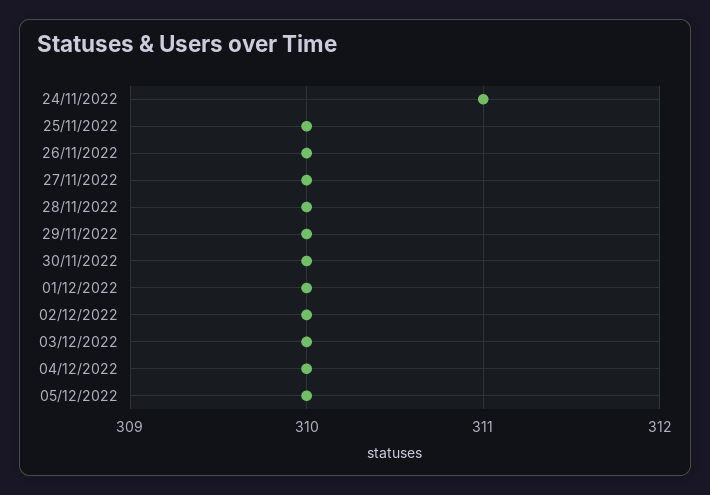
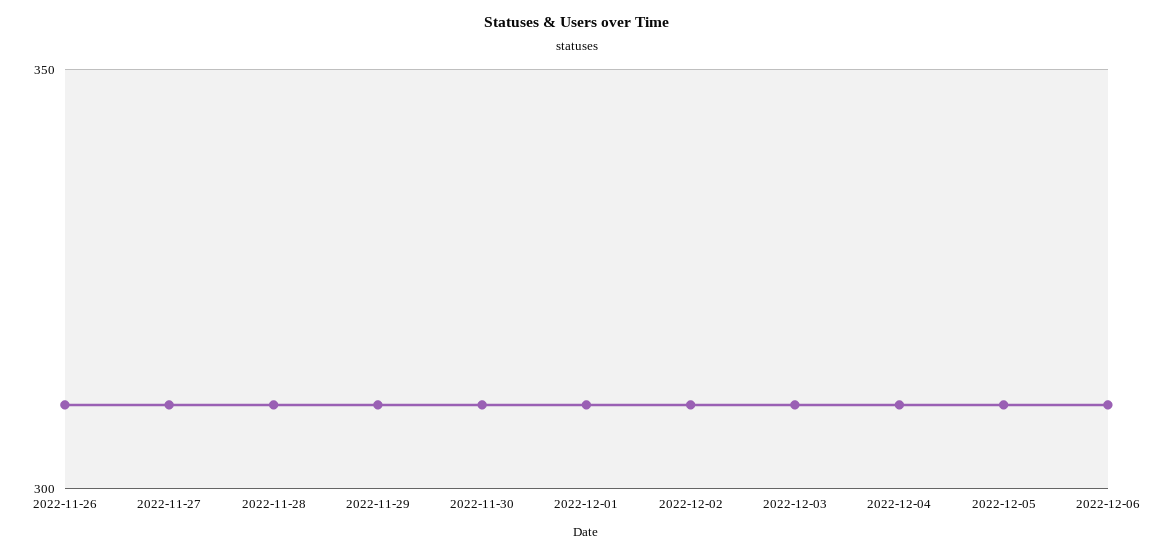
24/11/2022: 311 -> none
25/11/2022: 310 -> none
2022-12-06: none -> 310

